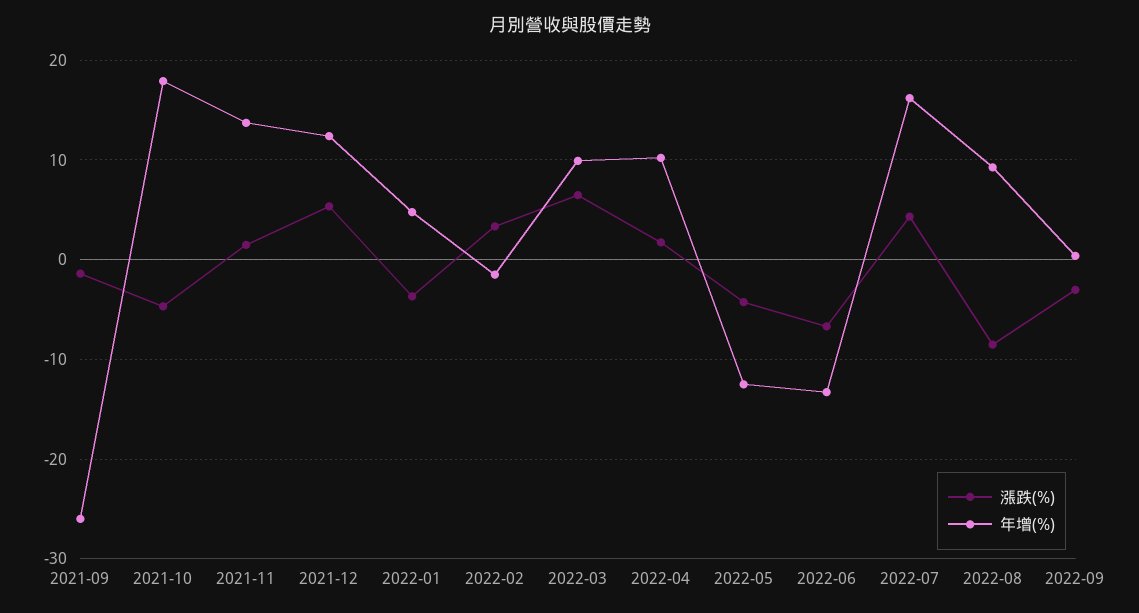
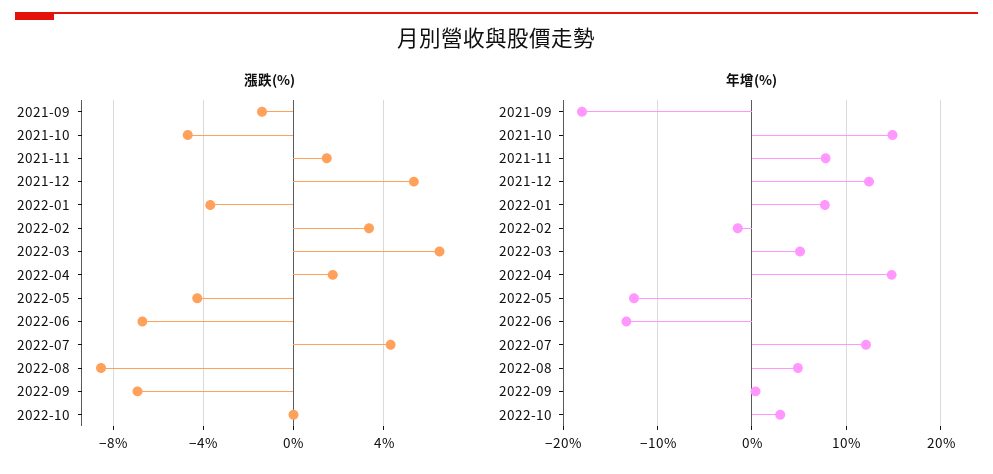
年增(%), 2021-09: -26 -> -18
年增(%), 2021-10: 18 -> 15
年增(%), 2021-11: 14 -> 8
年增(%), 2022-01: 5 -> 8
年增(%), 2022-03: 10 -> 5
年增(%), 2022-04: 10 -> 15
年增(%), 2022-07: 16 -> 12
年增(%), 2022-08: 9 -> 5
漲跌(%), 2022-09: -3 -> -7
漲跌(%), 2022-10: none -> 0
年增(%), 2022-10: none -> 3

